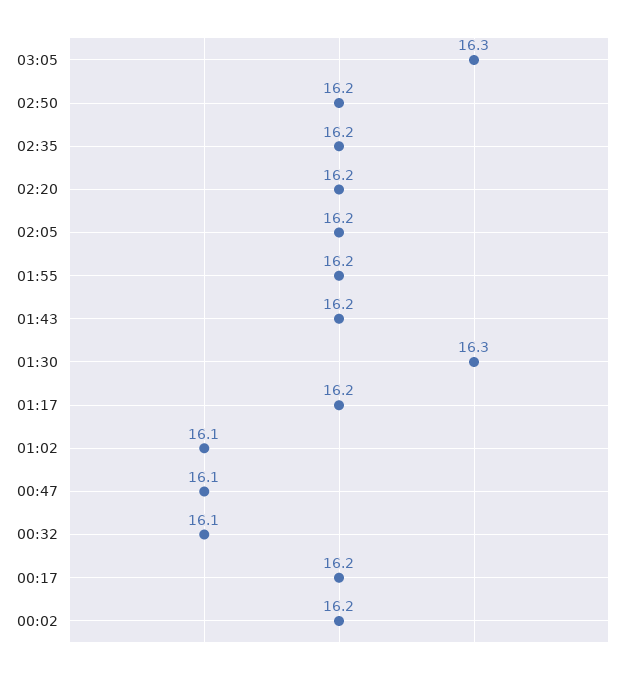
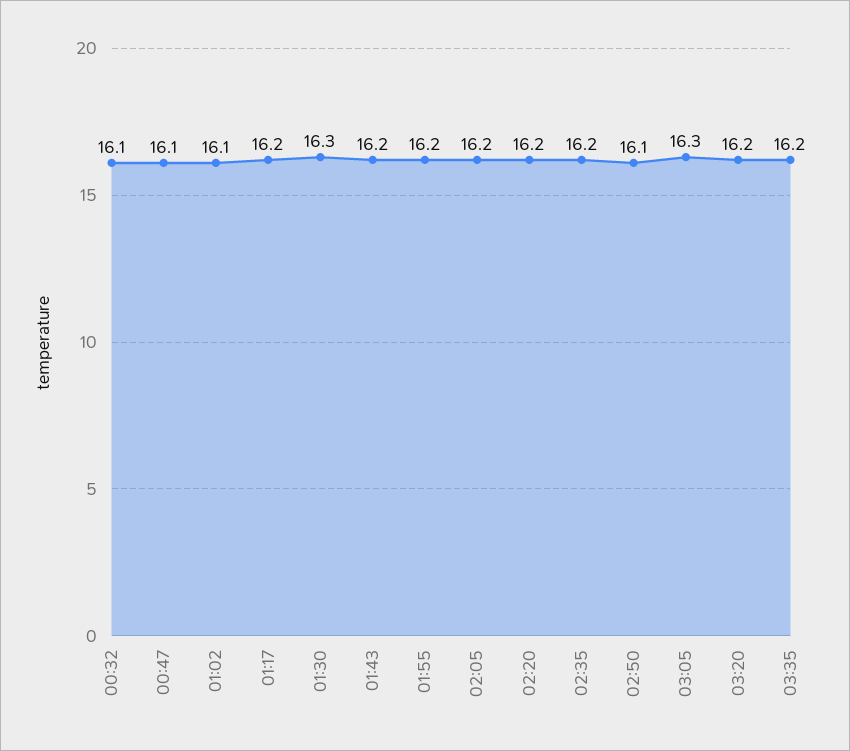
02:50: 16.2 -> 16.1
00:17: 16.2 -> none
00:02: 16.2 -> none
03:20: none -> 16.2
03:35: none -> 16.2

